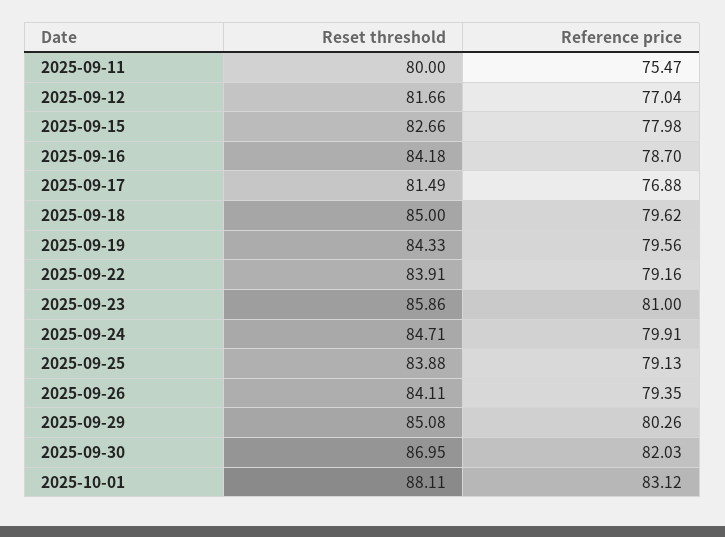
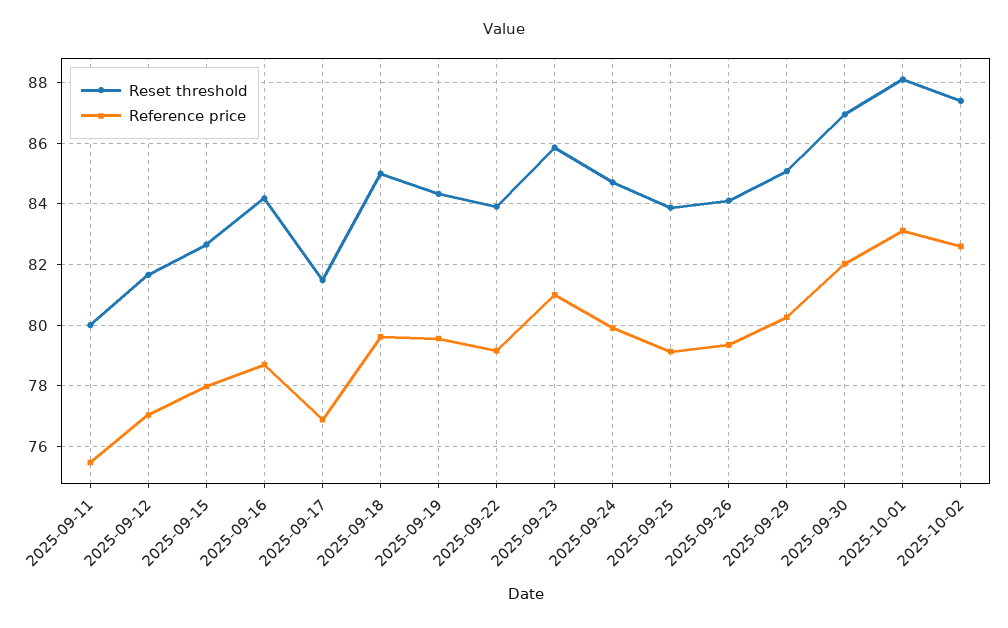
Reset threshold, 2025-10-02: none -> 87.4
Reference price, 2025-10-02: none -> 82.6

